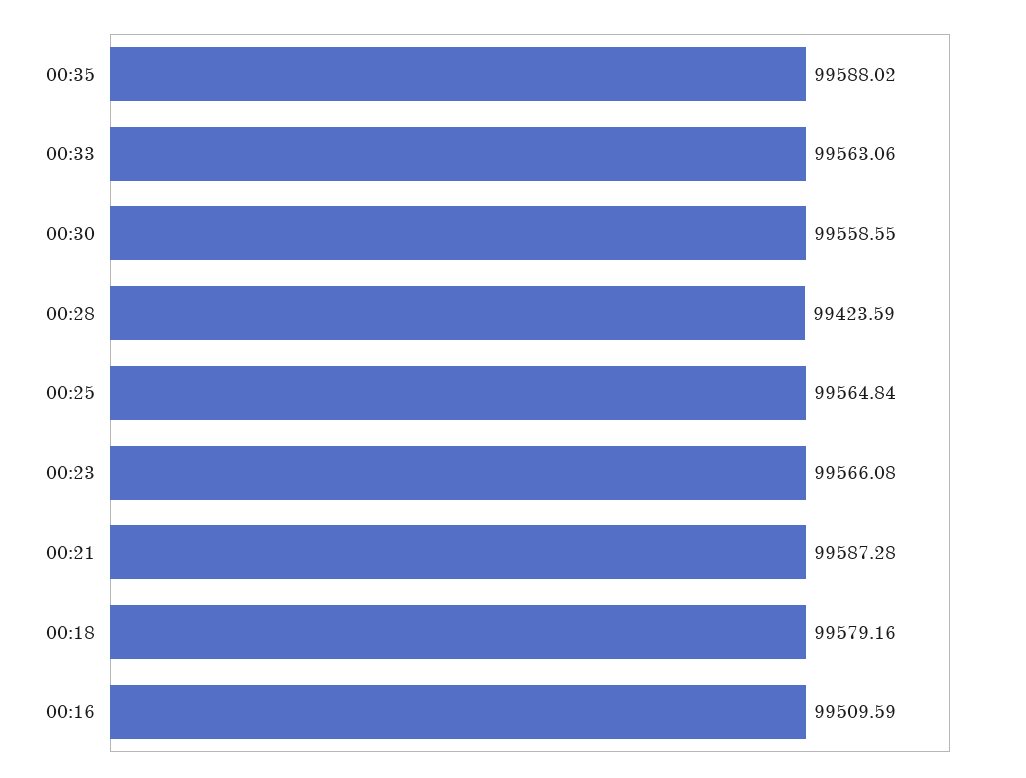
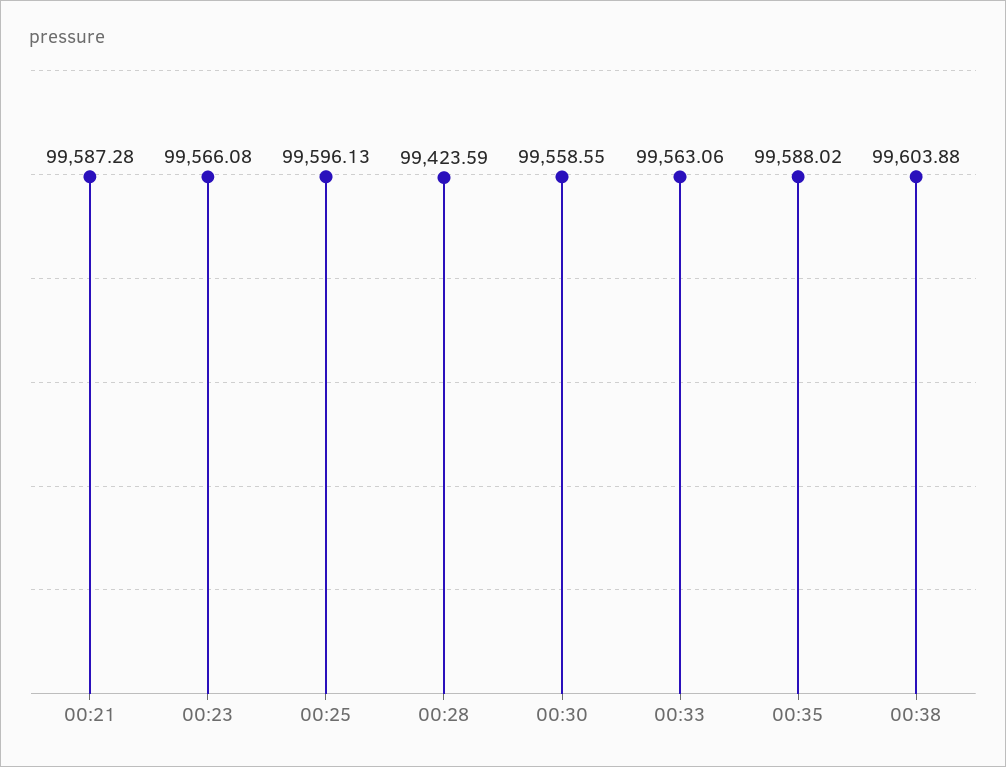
00:25: 99564.84 -> 99596.13
00:18: 99579.16 -> none
00:16: 99509.59 -> none
00:38: none -> 99603.88

